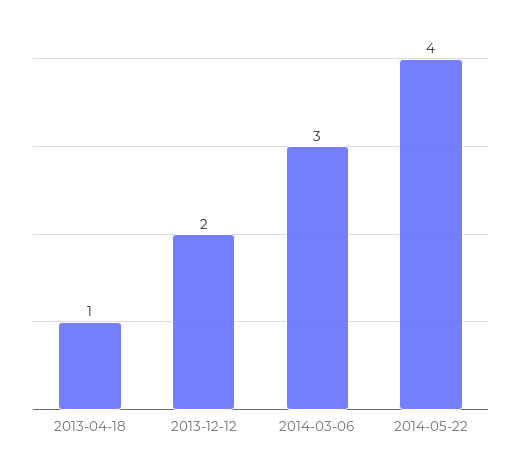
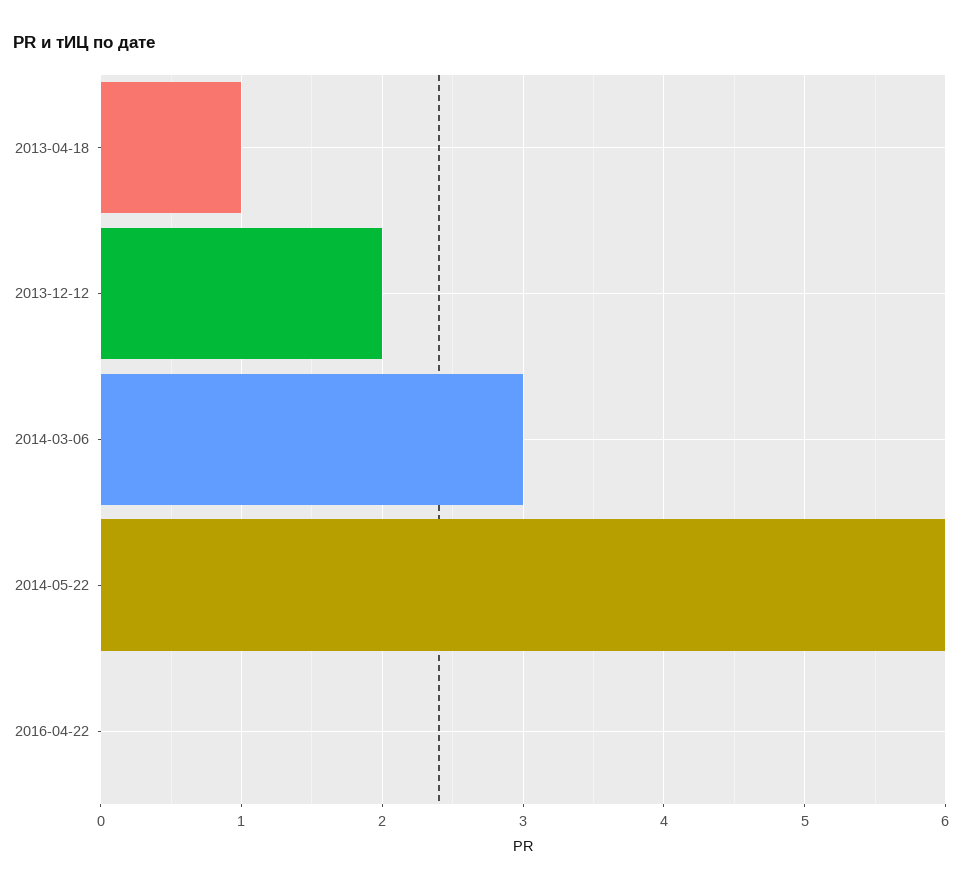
2014-05-22: 4 -> 6
2016-04-22: none -> 0

